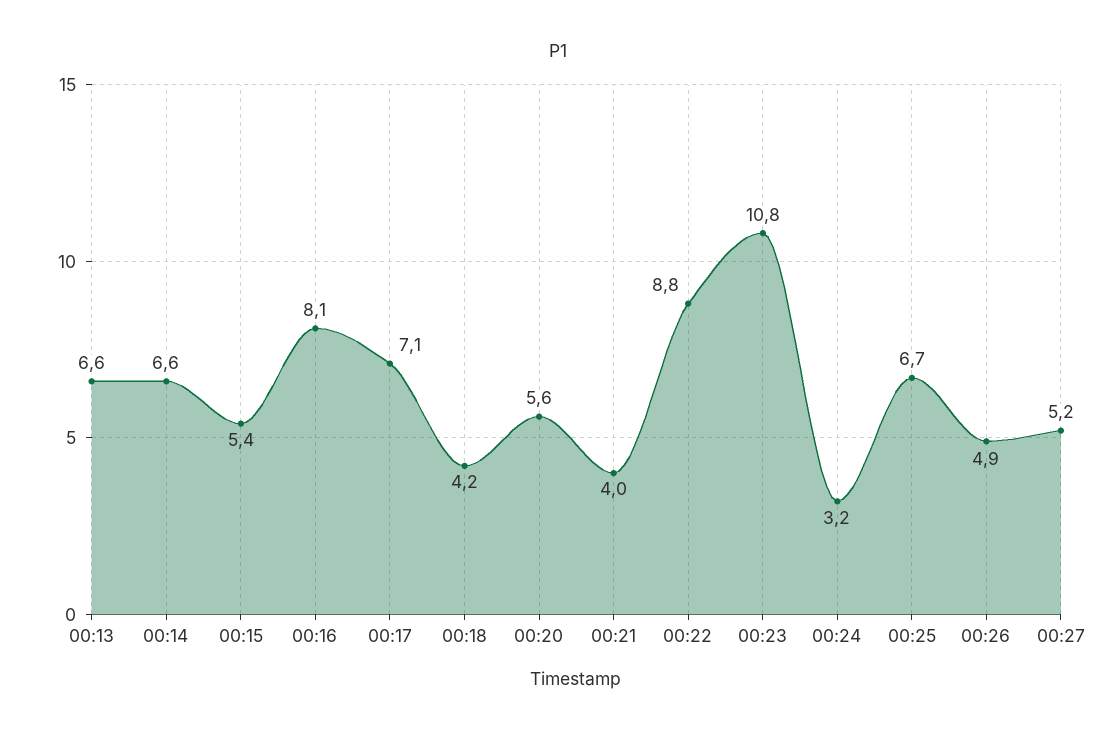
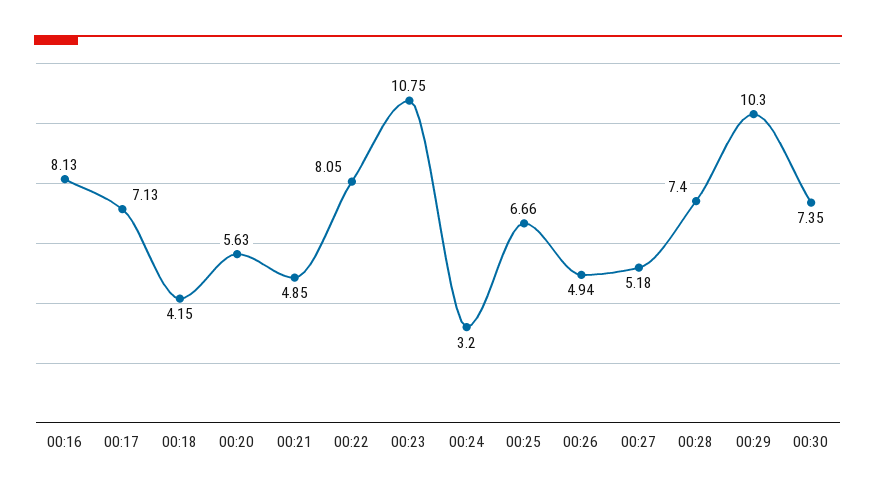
00:13: 6.6 -> none
00:14: 6.6 -> none
00:15: 5.4 -> none
00:21: 4 -> 4.85
00:22: 8.8 -> 8.05
00:28: none -> 7.4
00:29: none -> 10.3
00:30: none -> 7.35

